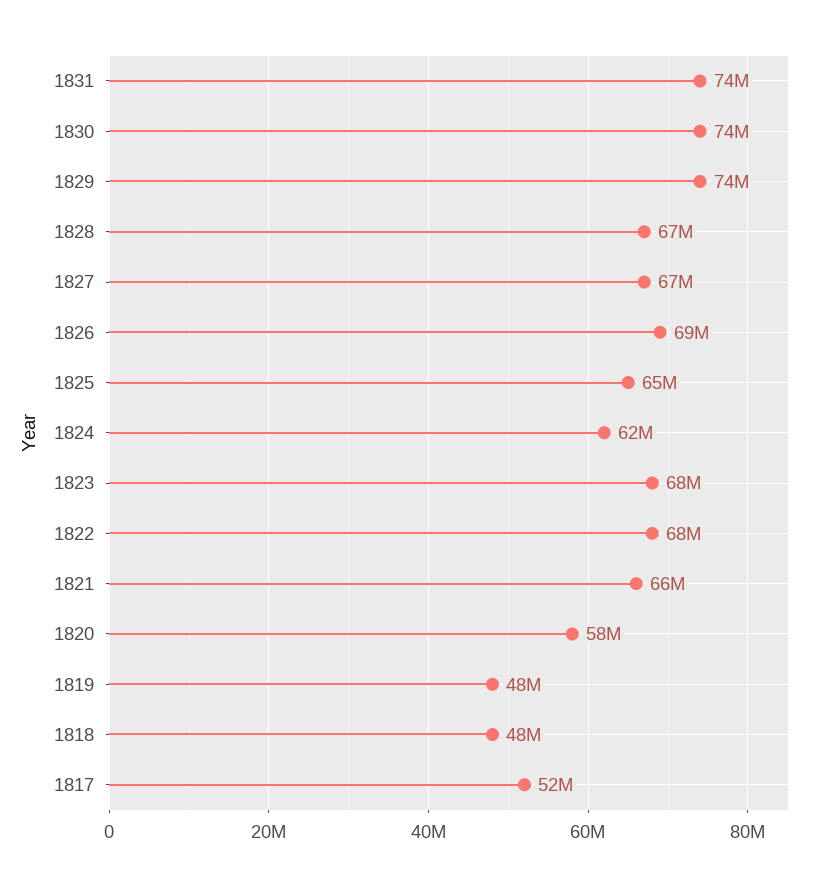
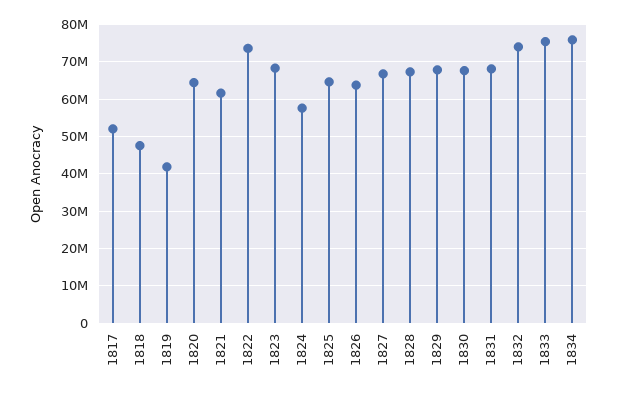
1831: 74000000 -> 68000000
1830: 74000000 -> 68000000
1829: 74000000 -> 68000000
1826: 69000000 -> 64000000
1824: 62000000 -> 58000000
1822: 68000000 -> 74000000
1821: 66000000 -> 62000000
1820: 58000000 -> 64000000
1819: 48000000 -> 42000000
1832: none -> 74000000
1833: none -> 76000000
1834: none -> 76000000

